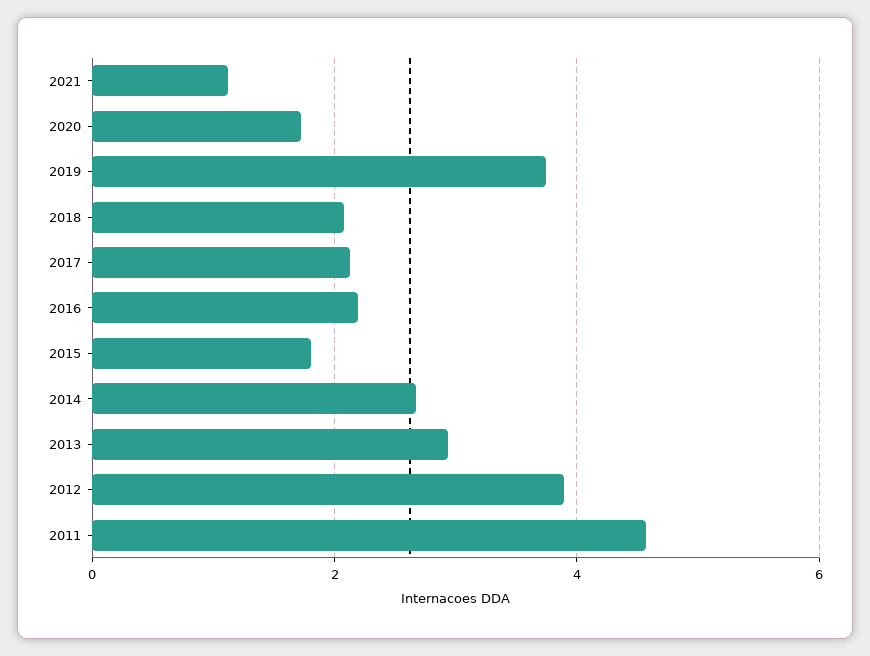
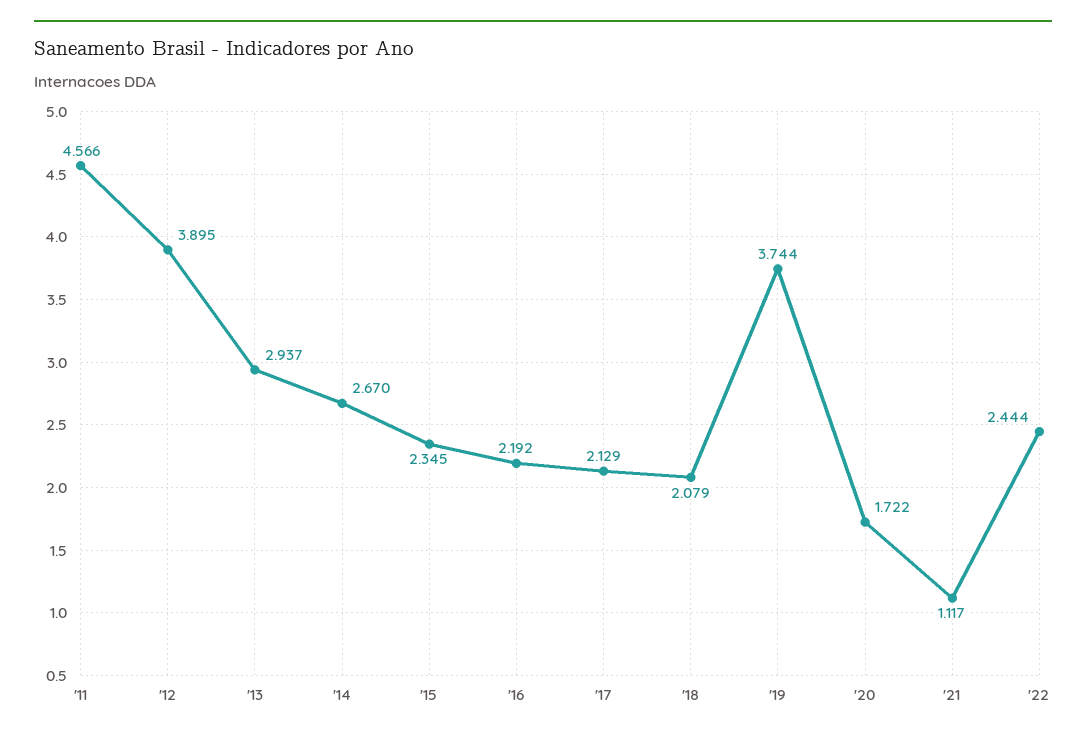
2015: 1.8 -> 2.345
'22: none -> 2.444

